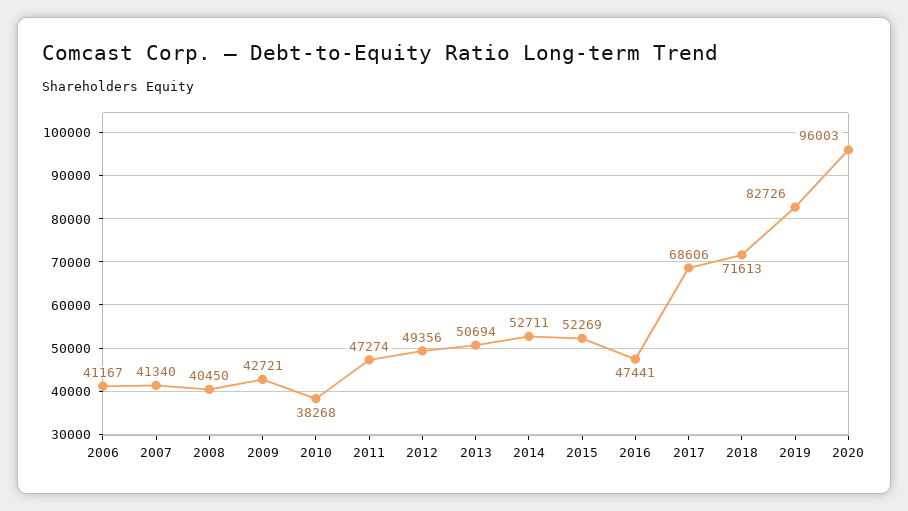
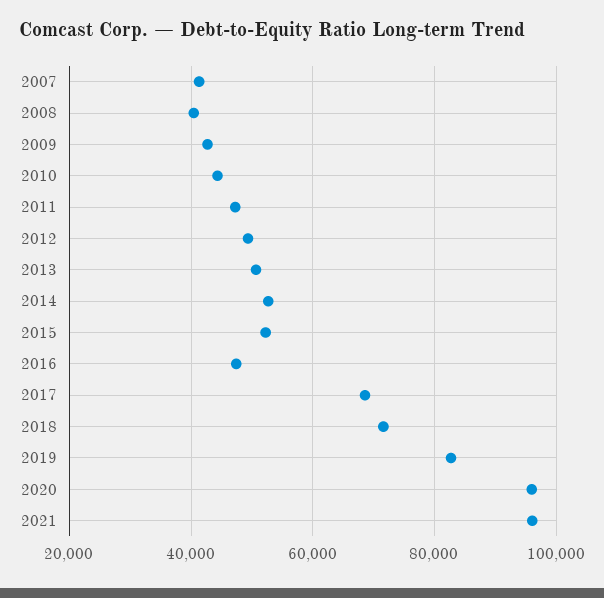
2006: 41167 -> none
2010: 38268 -> 44000
2021: none -> 96000

